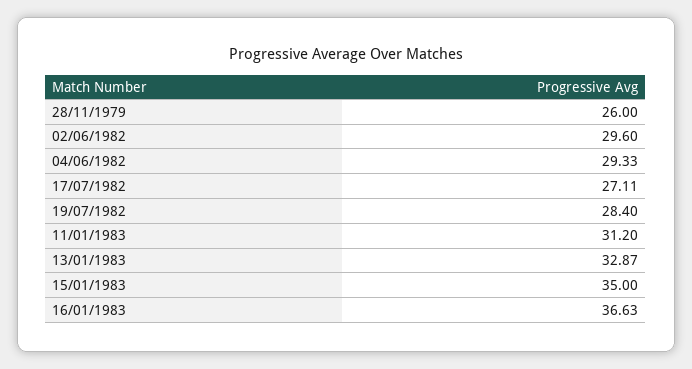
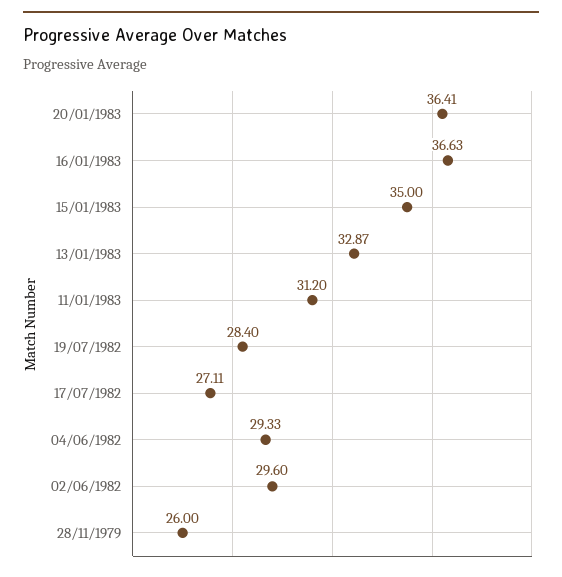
20/01/1983: none -> 36.41

